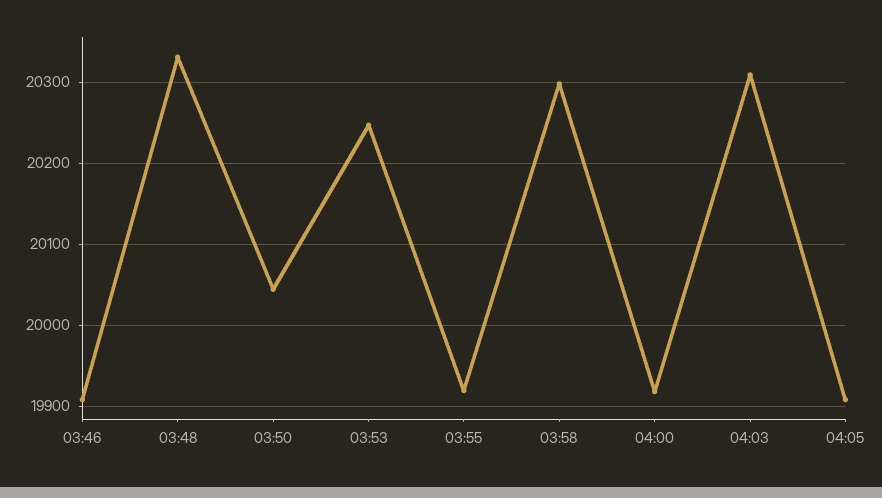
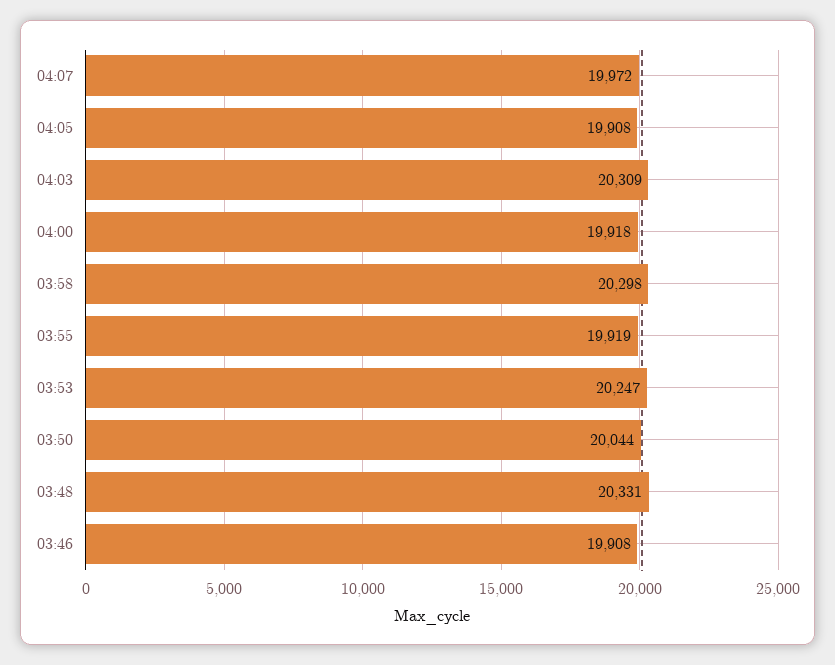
04:07: none -> 19972

